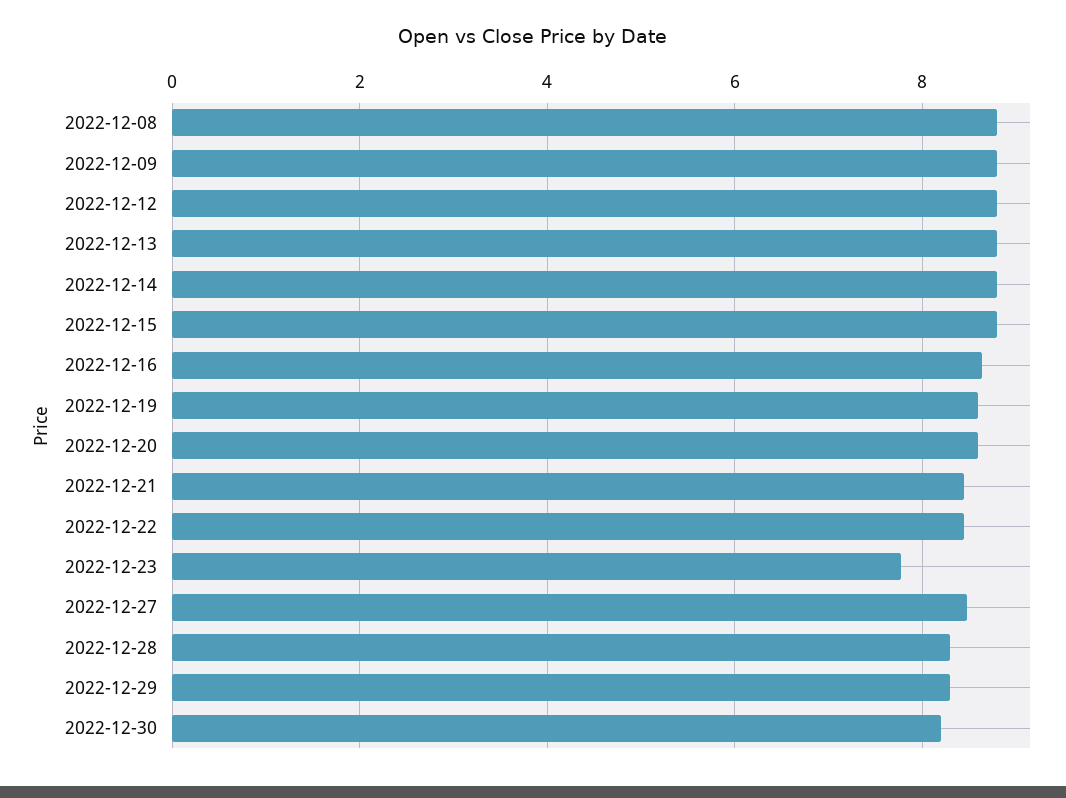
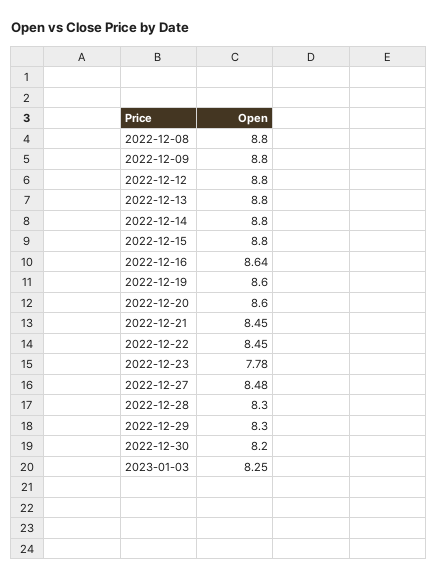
2023-01-03: none -> 8.25

